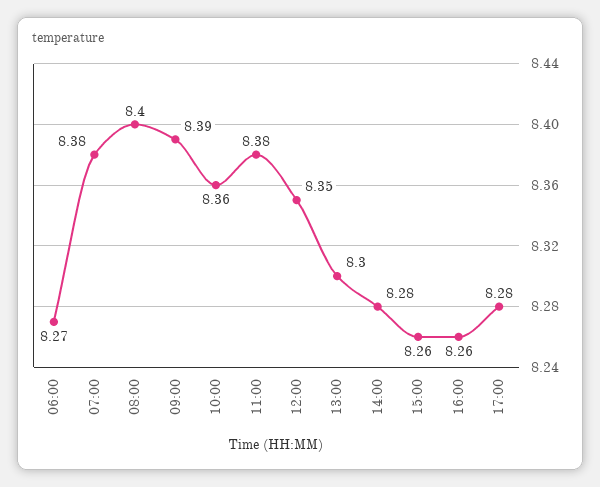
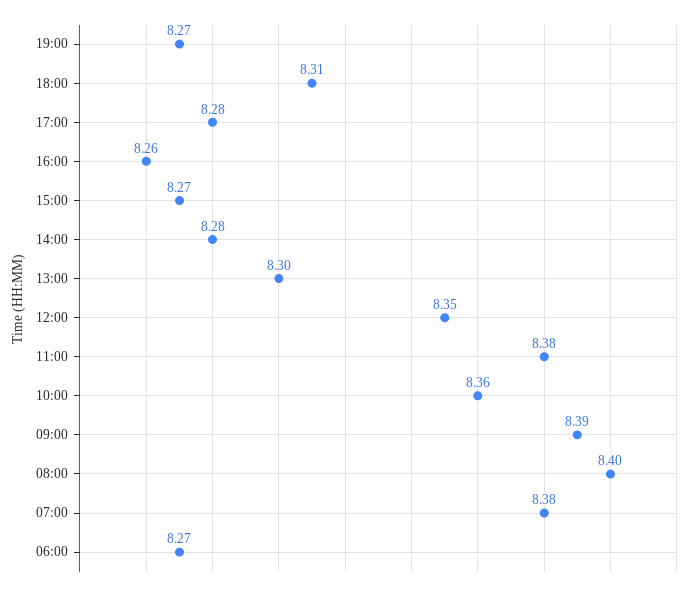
15:00: 8.26 -> 8.27
19:00: none -> 8.27
18:00: none -> 8.31

